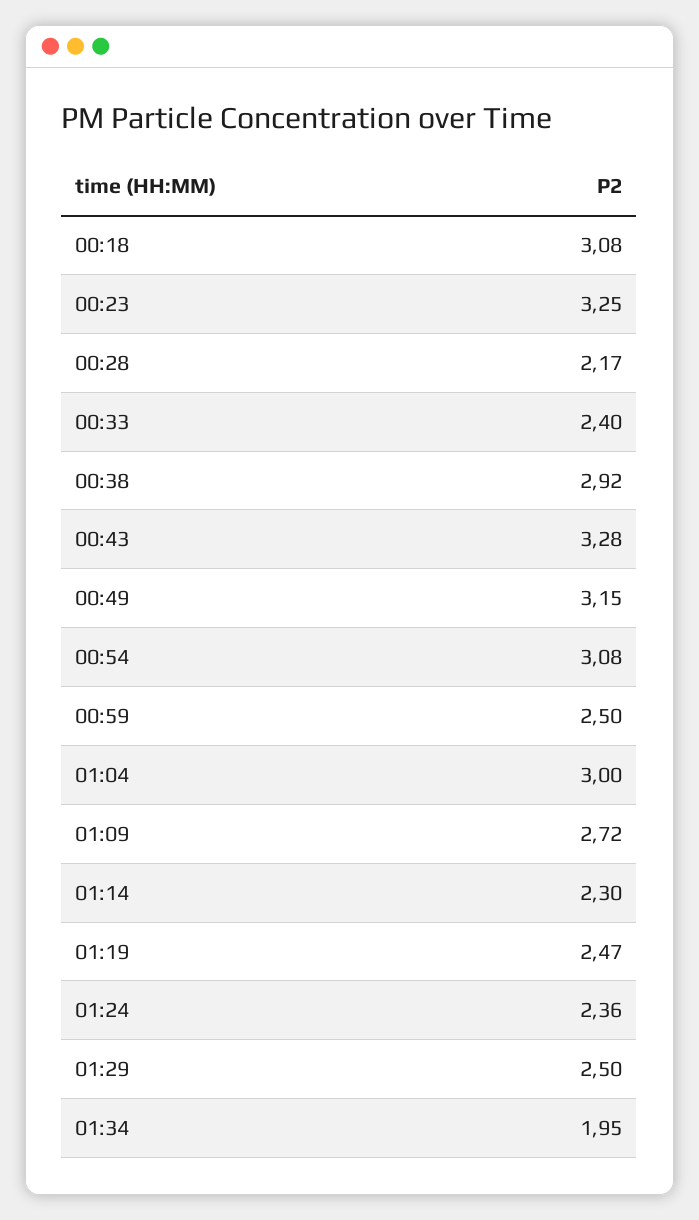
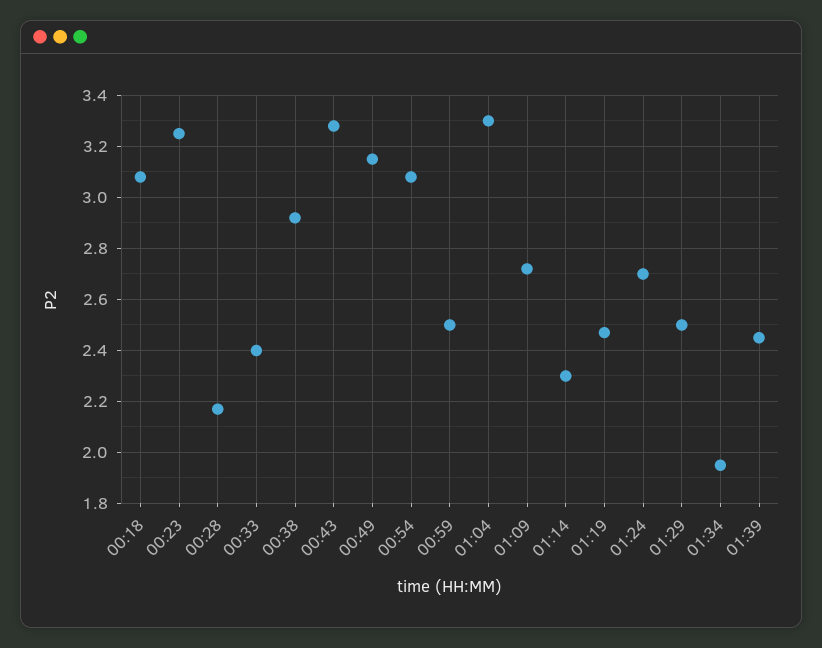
01:04: 3 -> 3.3
01:24: 2.36 -> 2.7
01:39: none -> 2.45

